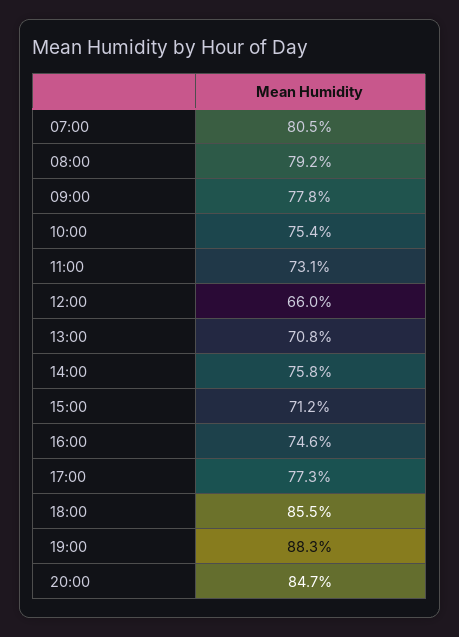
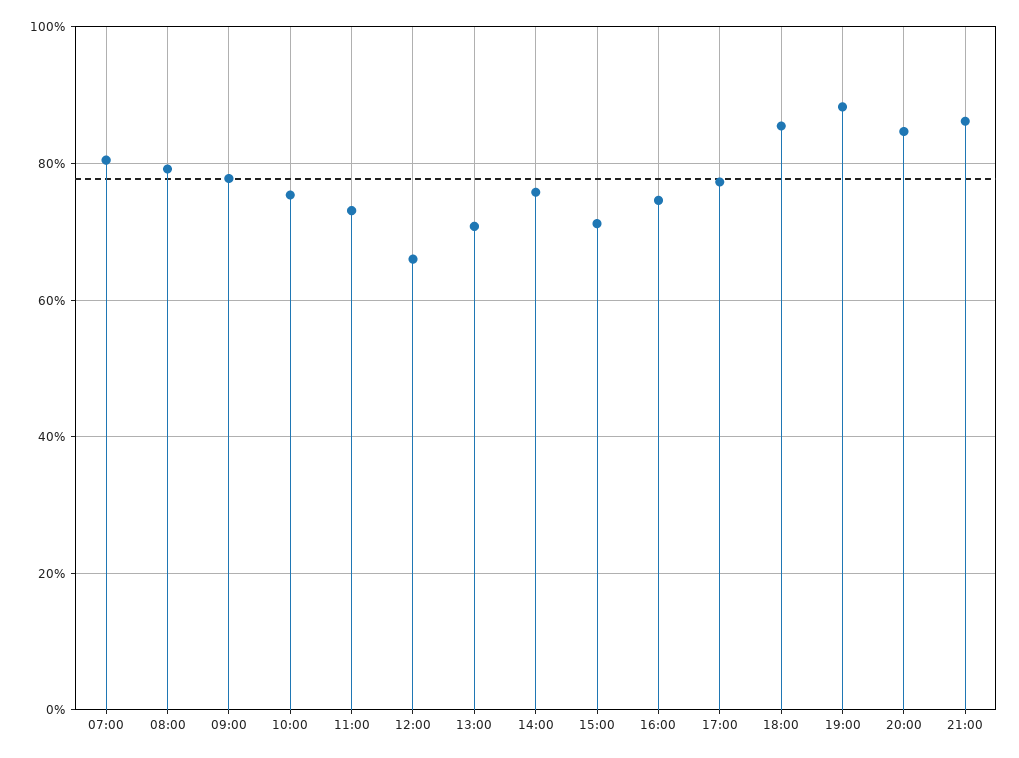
21:00: none -> 86

